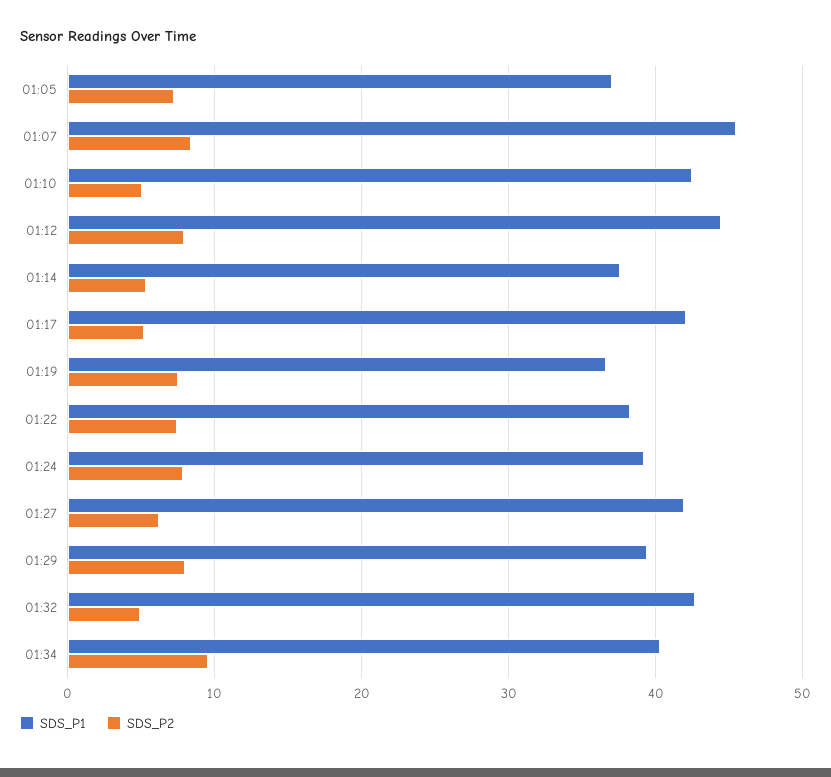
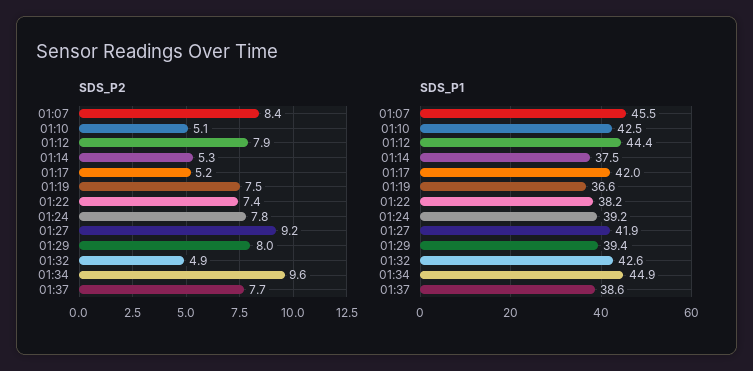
SDS_P1, 01:05: 37 -> none
SDS_P2, 01:05: 7 -> none
SDS_P2, 01:27: 6 -> 9.2
SDS_P1, 01:34: 40 -> 44.9
SDS_P2, 01:37: none -> 7.7
SDS_P1, 01:37: none -> 38.6

